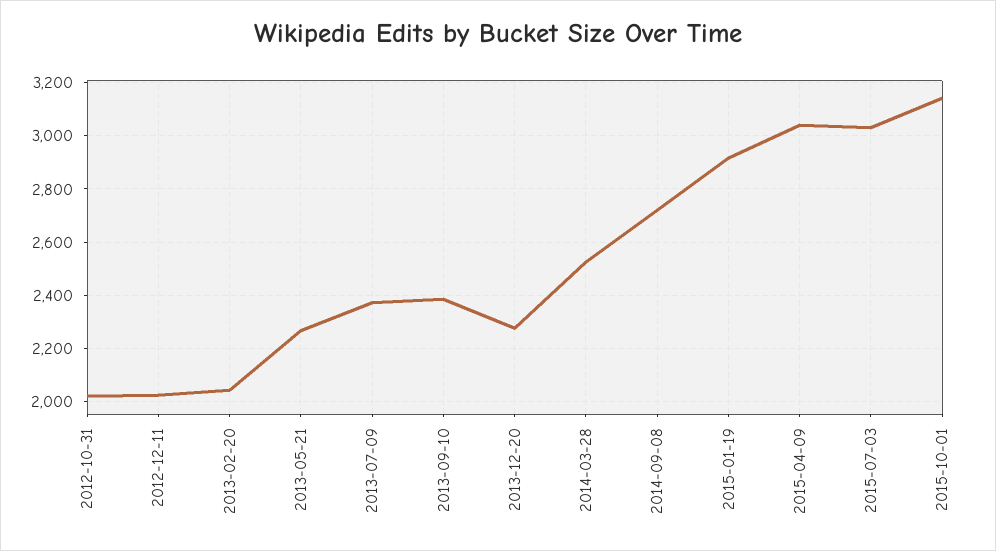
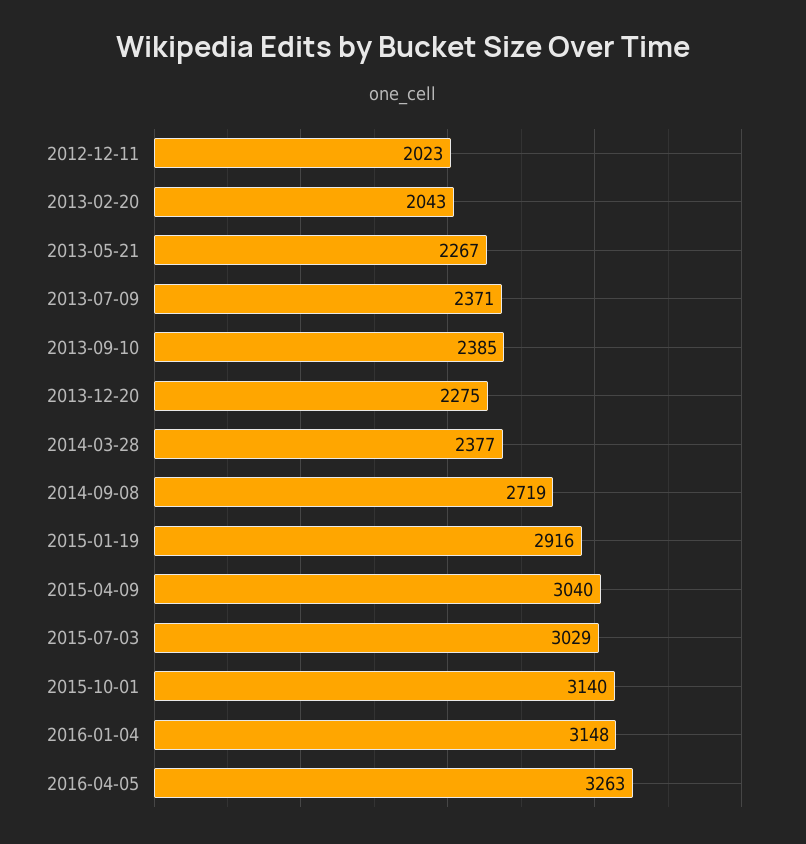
2012-10-31: 2025 -> none
2014-03-28: 2525 -> 2377
2016-01-04: none -> 3148
2016-04-05: none -> 3263

